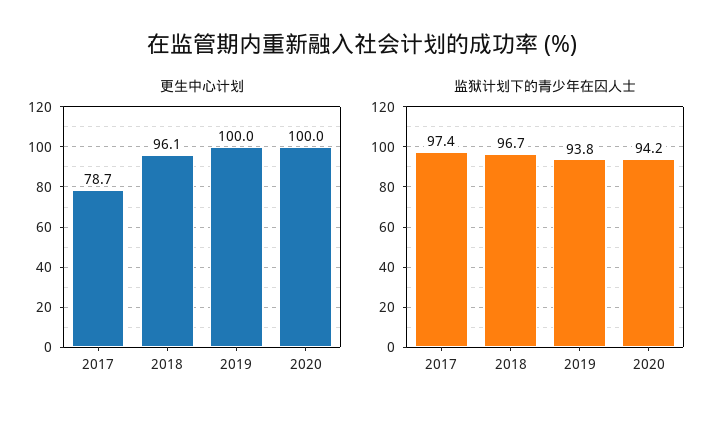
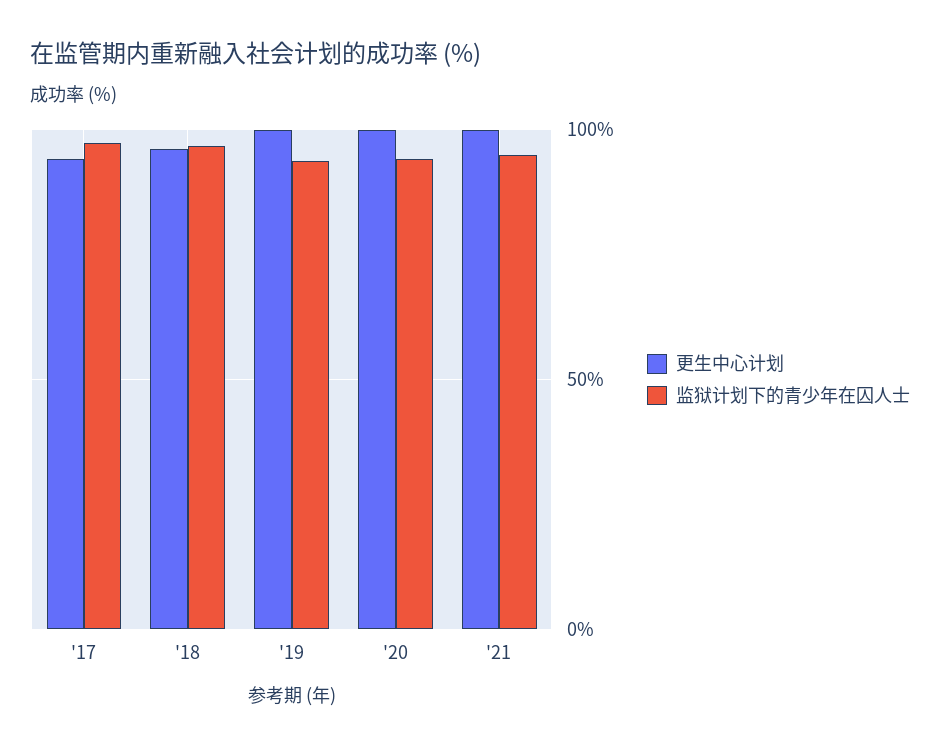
更生中心计划, 2017: 78.7 -> 95
更生中心计划, '21: none -> 100
监狱计划下的青少年在囚人士, '21: none -> 95

